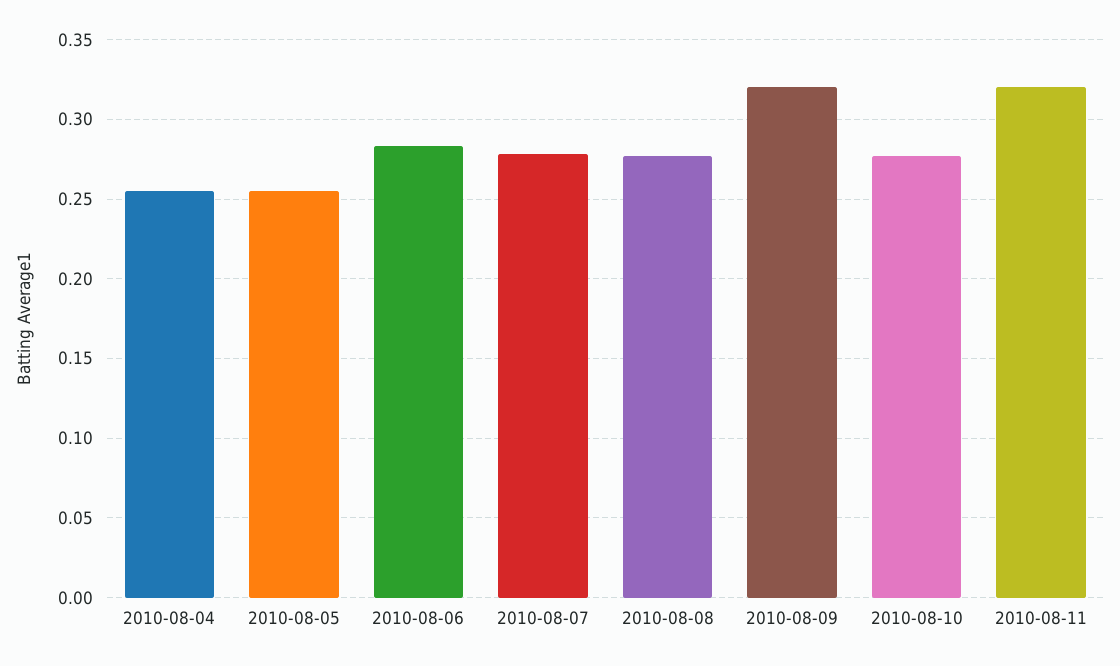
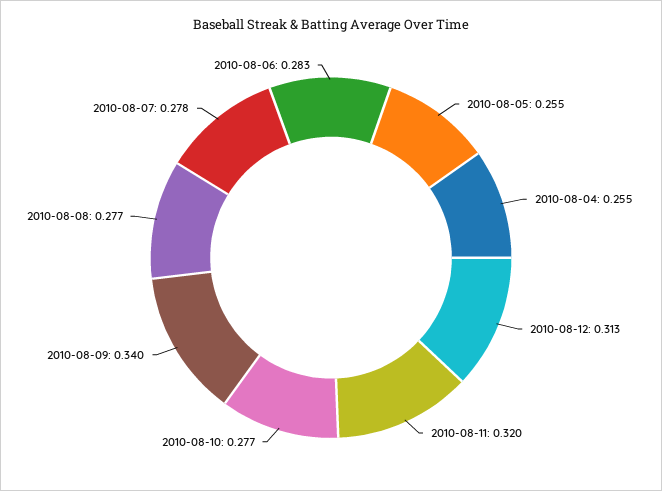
2010-08-09: 0.32 -> 0.34
2010-08-12: none -> 0.313

